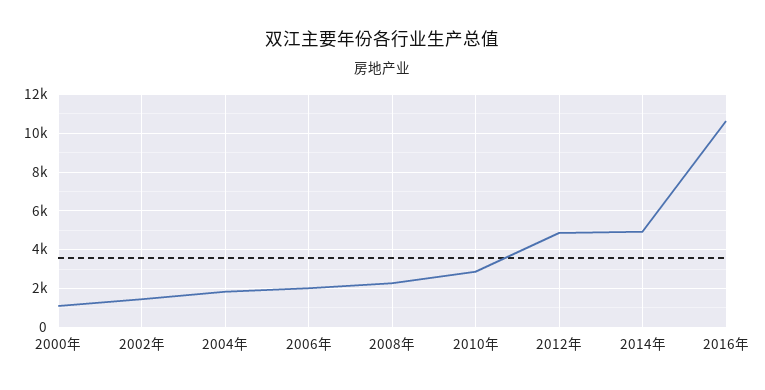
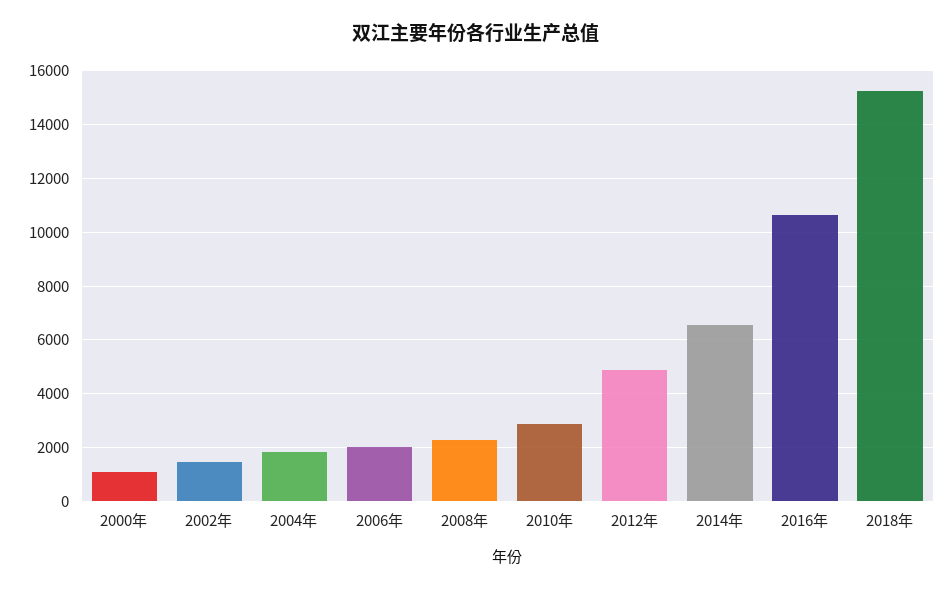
2014年: 5000 -> 6500
2018年: none -> 15250

